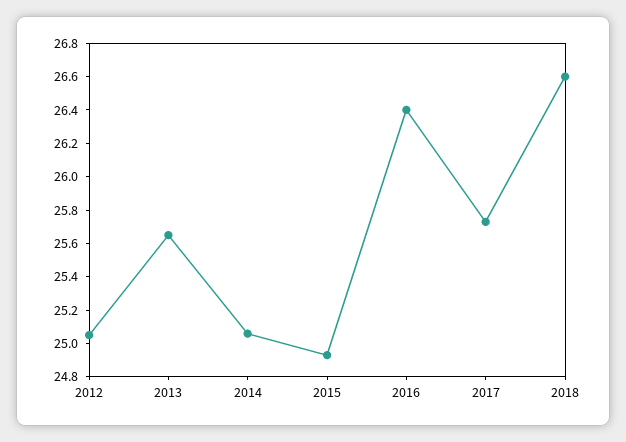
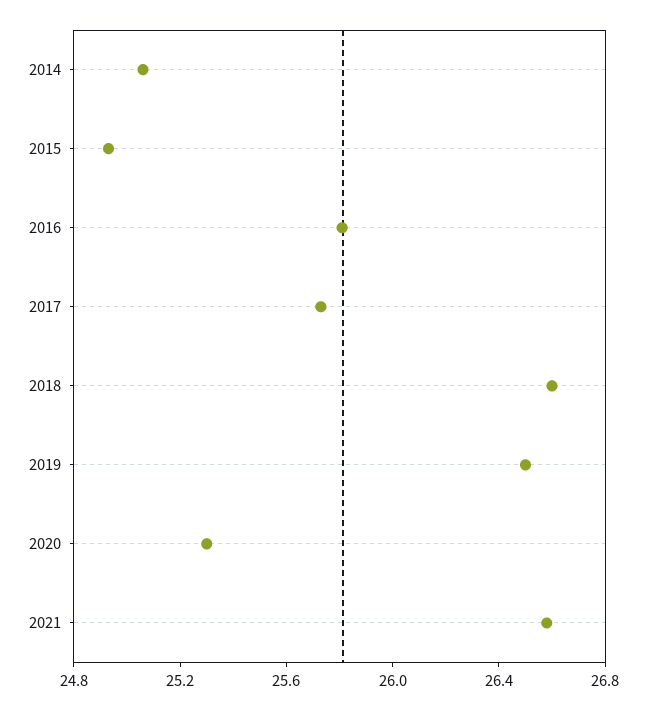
2012: 25.05 -> none
2013: 25.65 -> none
2016: 26.4 -> 25.8
2019: none -> 26.5
2020: none -> 25.3
2021: none -> 26.6

